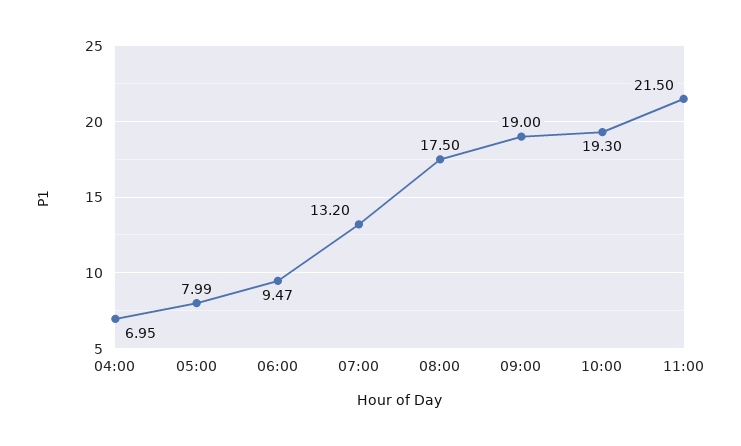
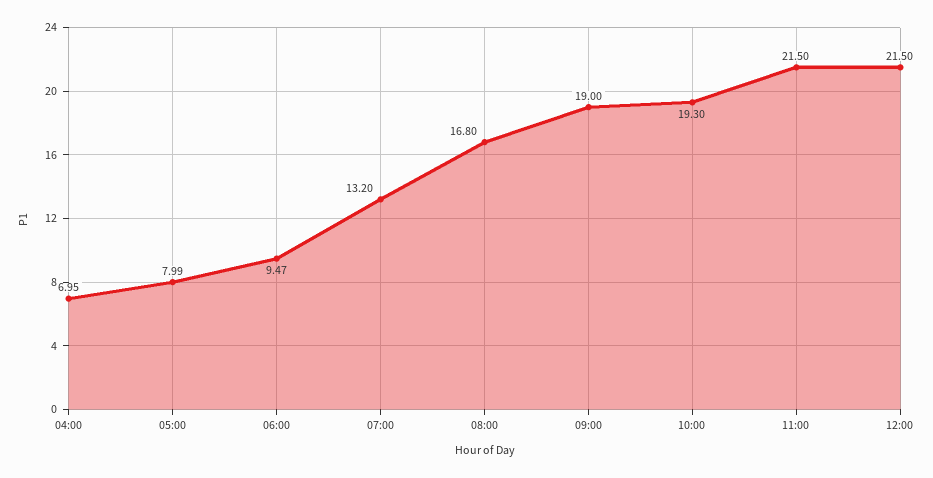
08:00: 17.5 -> 16.8
12:00: none -> 21.5

